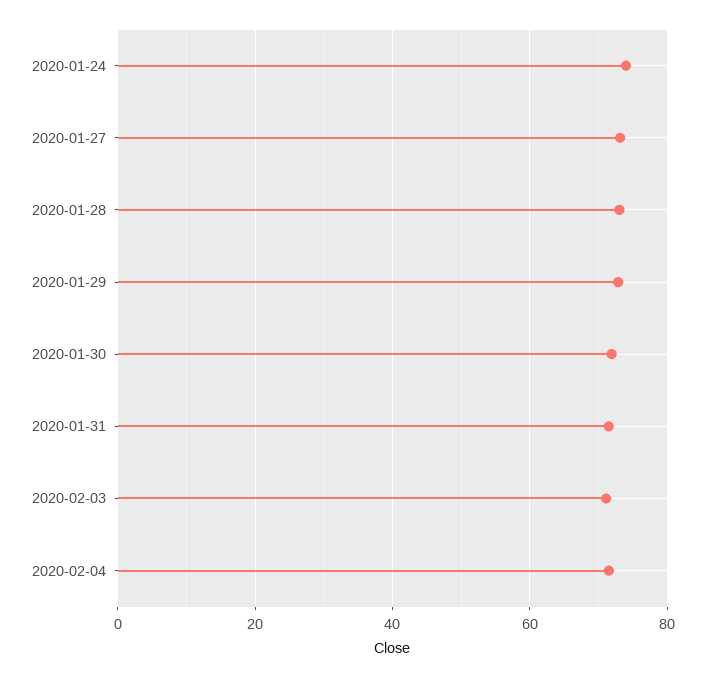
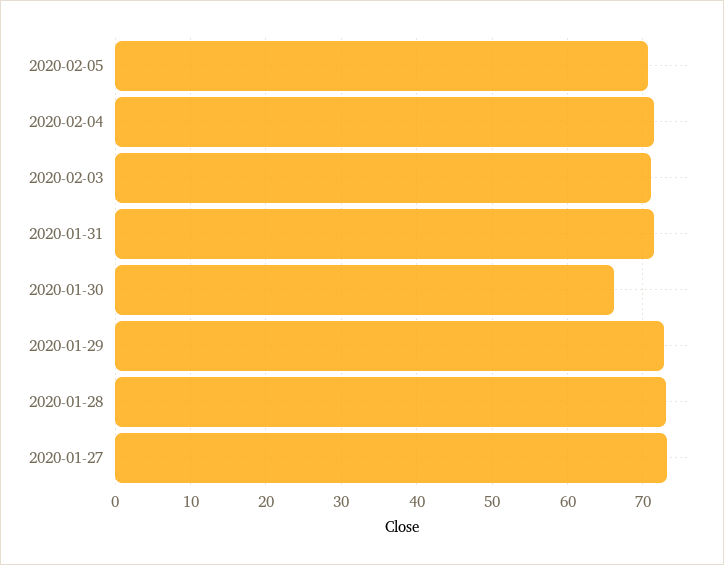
2020-01-24: 74 -> none
2020-01-30: 72 -> 66
2020-02-05: none -> 71

